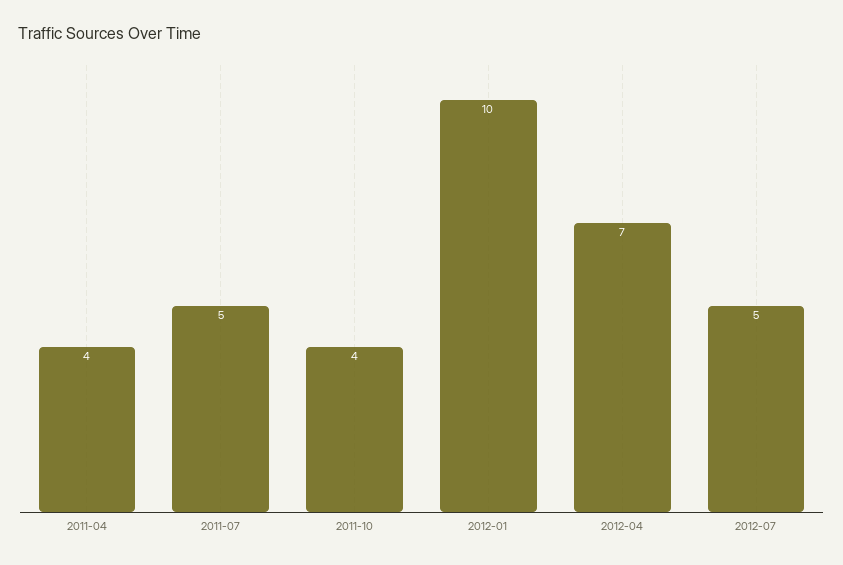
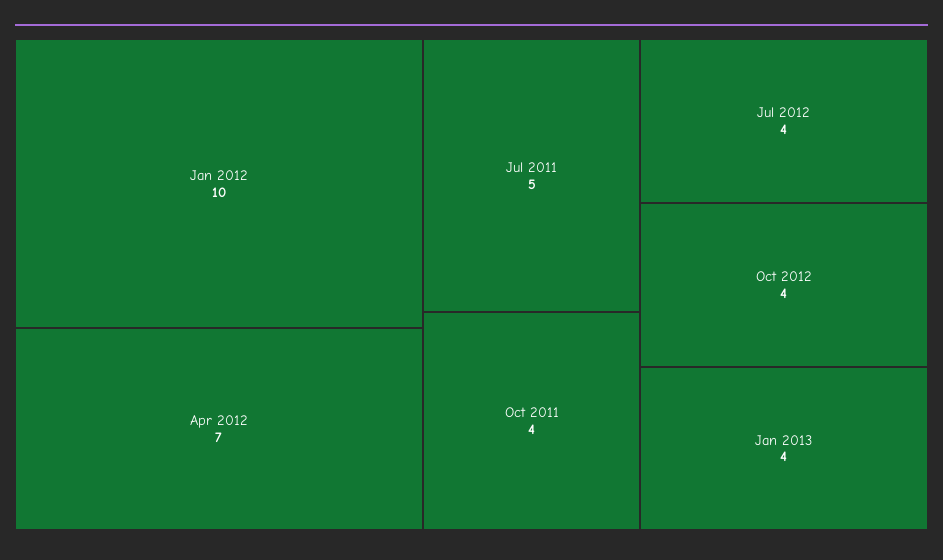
2011-04: 4 -> none
2012-07: 5 -> 4
Oct 2012: none -> 4
Jan 2013: none -> 4

